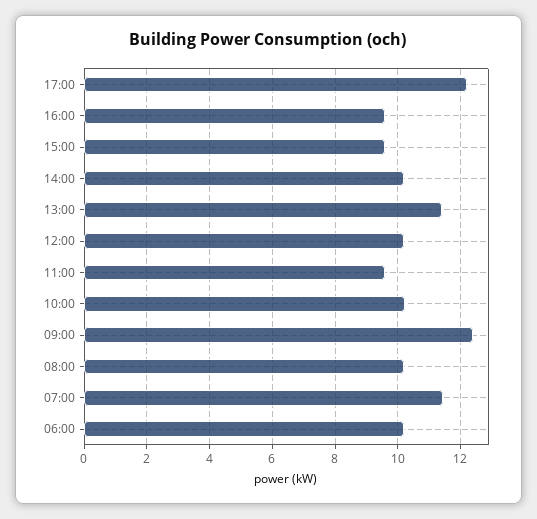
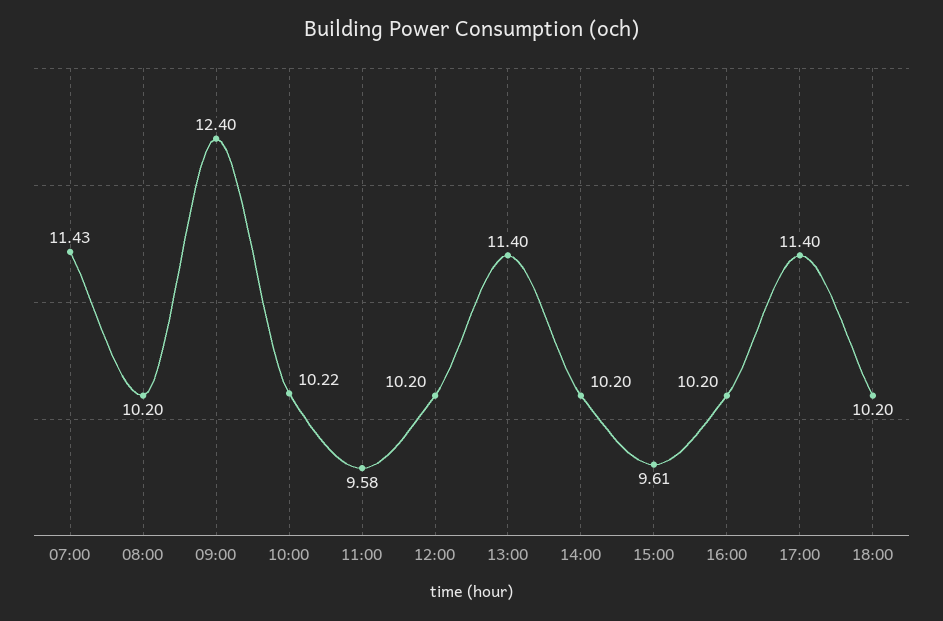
17:00: 12.2 -> 11.4
16:00: 9.6 -> 10.2
06:00: 10.2 -> none
18:00: none -> 10.2

